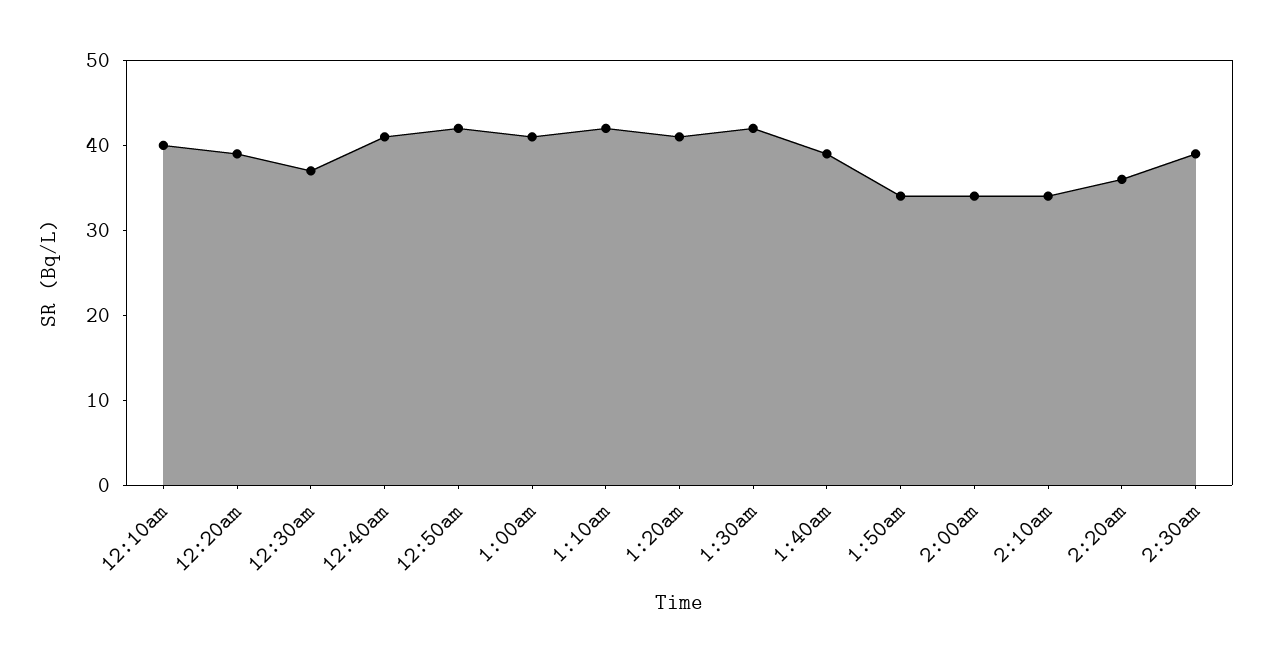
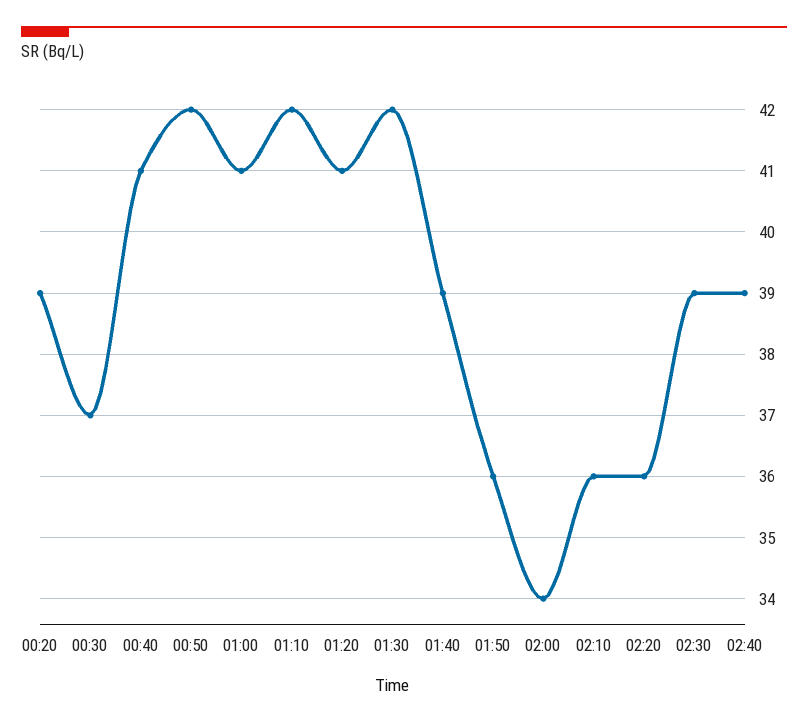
12:10am: 40 -> none
1:50am: 34 -> 36
2:10am: 34 -> 36
02:40: none -> 39

